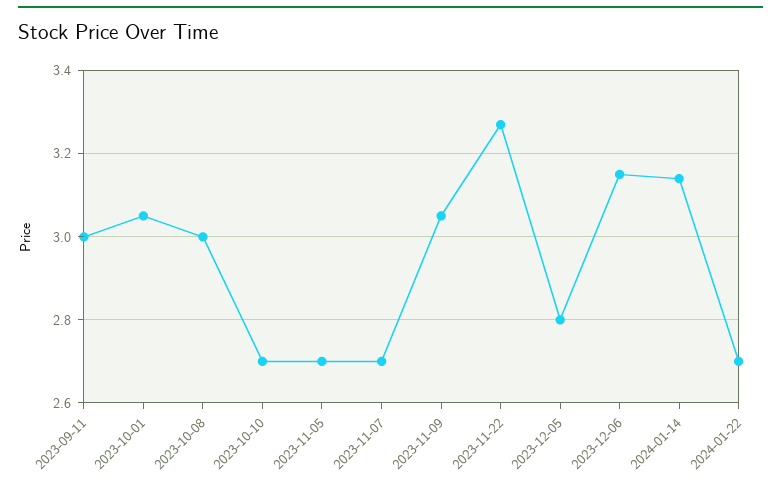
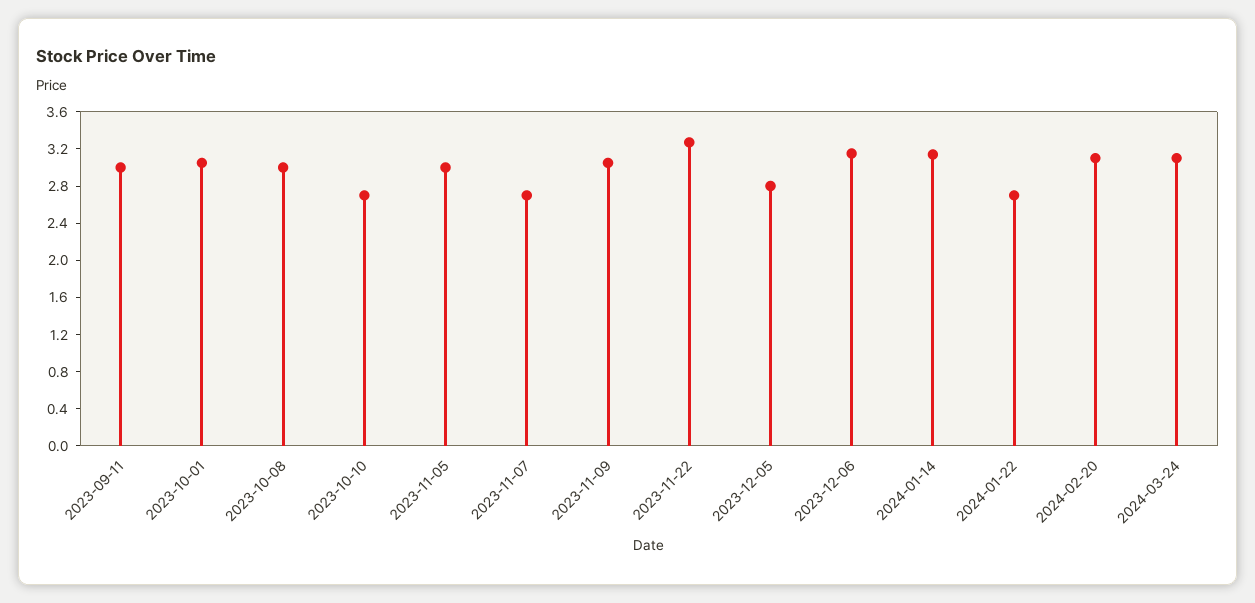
2023-11-05: 2.7 -> 3
2024-02-20: none -> 3.1
2024-03-24: none -> 3.1

